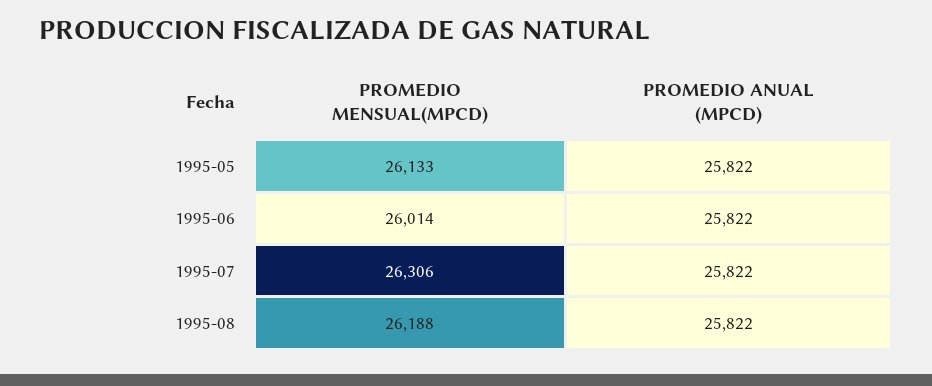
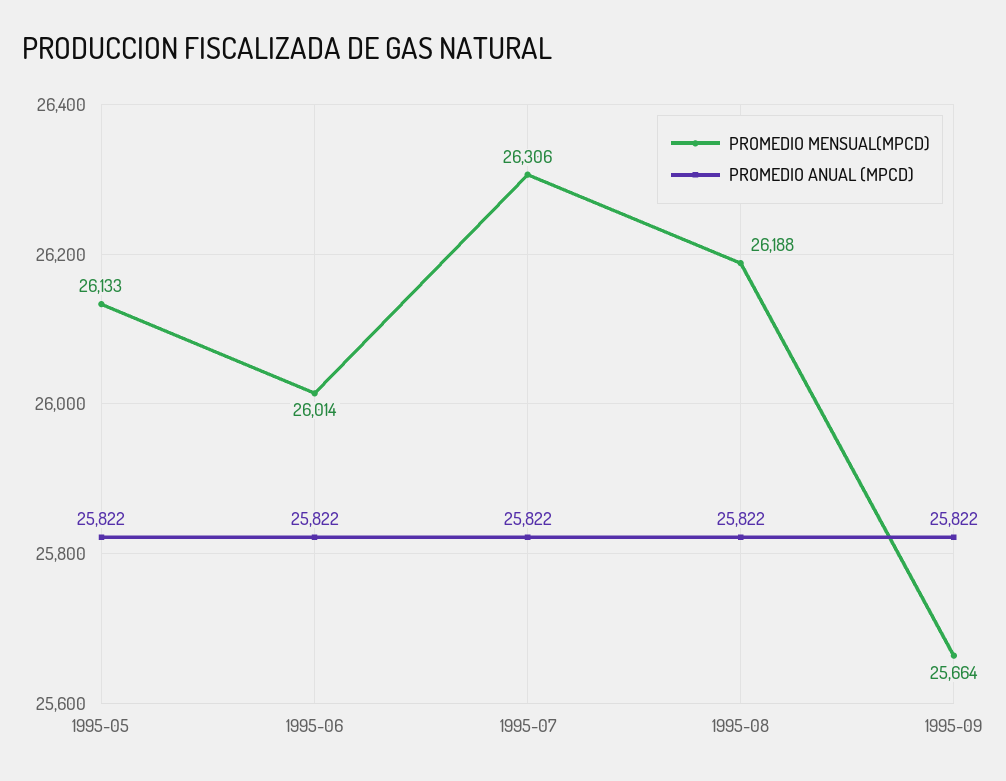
PROMEDIO MENSUAL(MPCD), 1995-09: none -> 25664
PROMEDIO ANUAL (MPCD), 1995-09: none -> 25822

